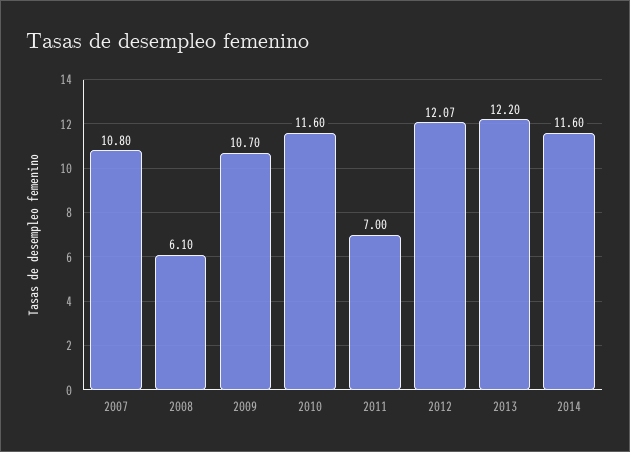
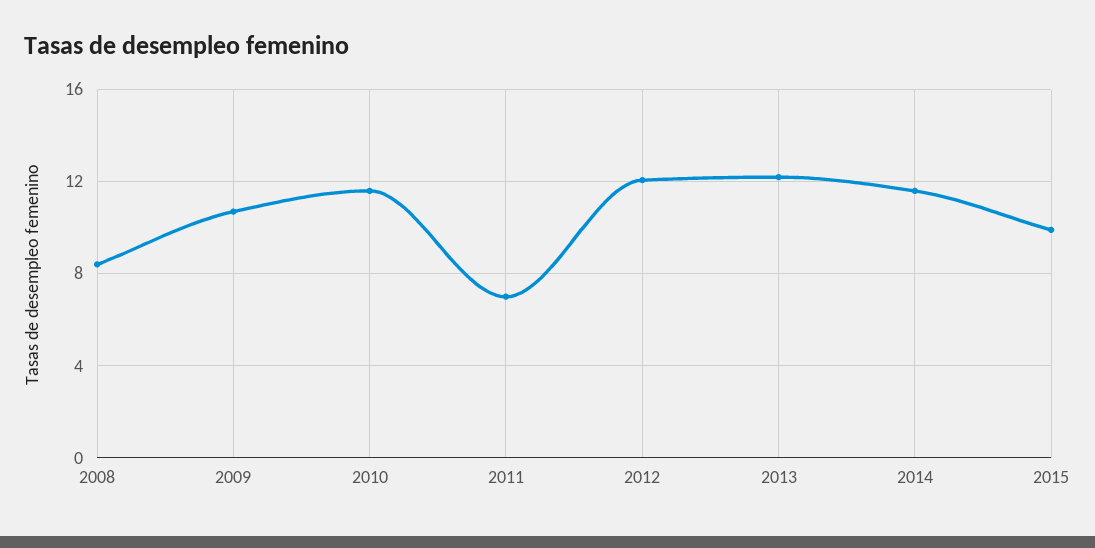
2007: 10.8 -> none
2008: 6.1 -> 8.5
2015: none -> 10

